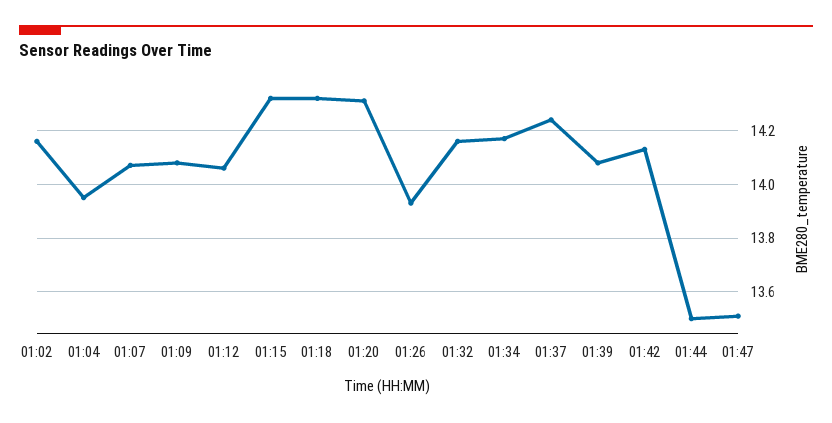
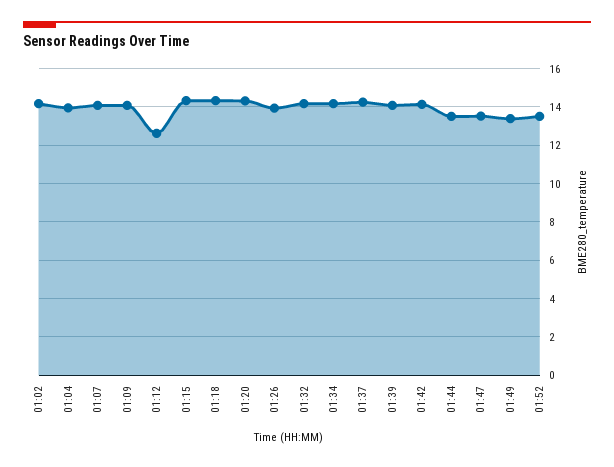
01:12: 14.05 -> 12.5
01:49: none -> 13.5
01:52: none -> 13.5

